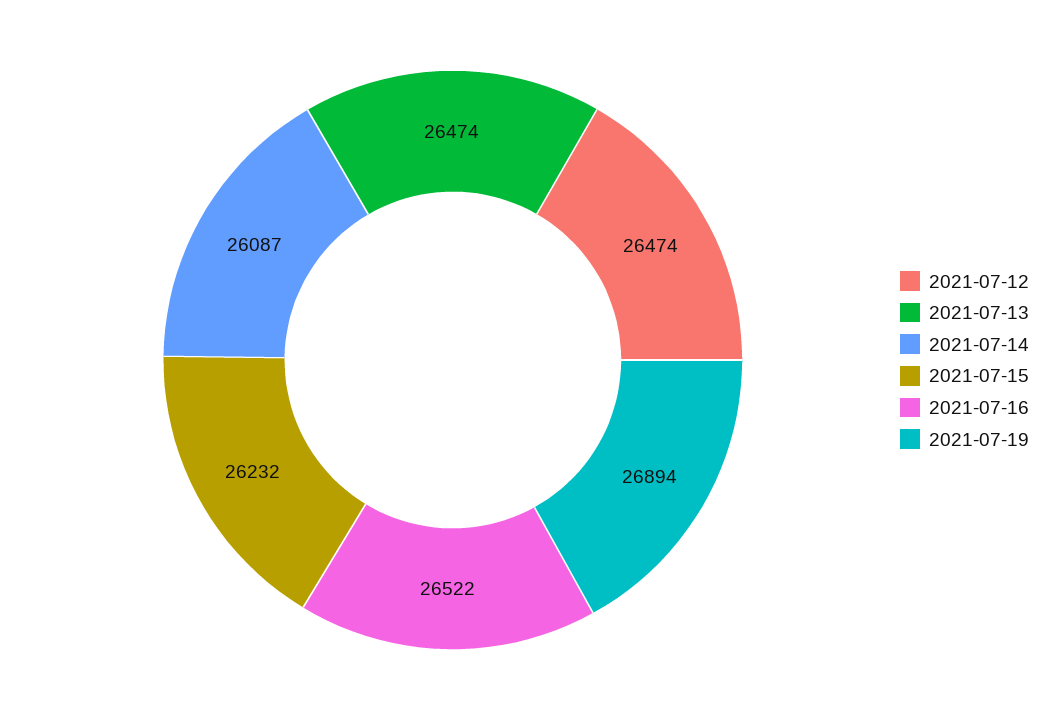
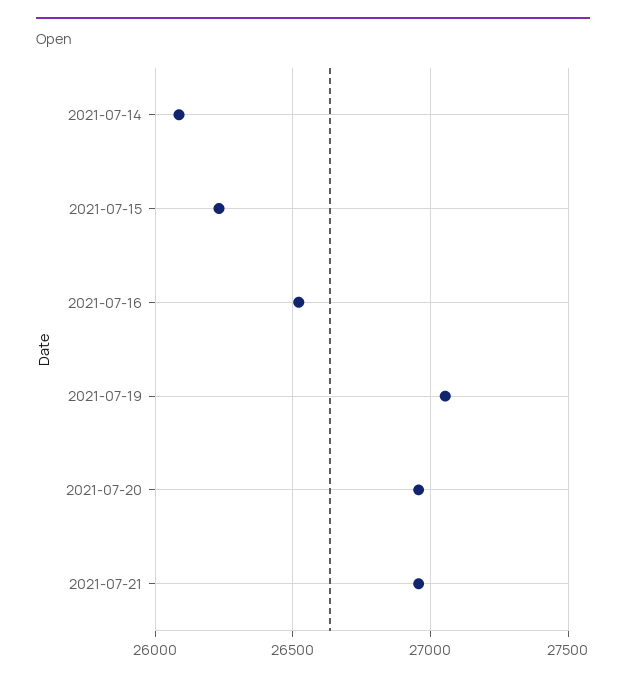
2021-07-12: 26474 -> none
2021-07-13: 26474 -> none
2021-07-19: 26894 -> 27050
2021-07-20: none -> 26950
2021-07-21: none -> 26950

